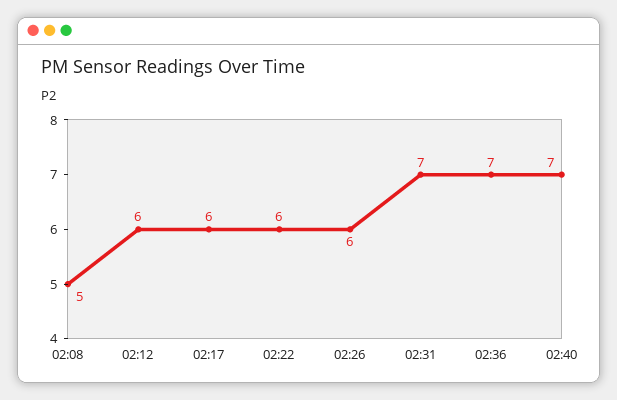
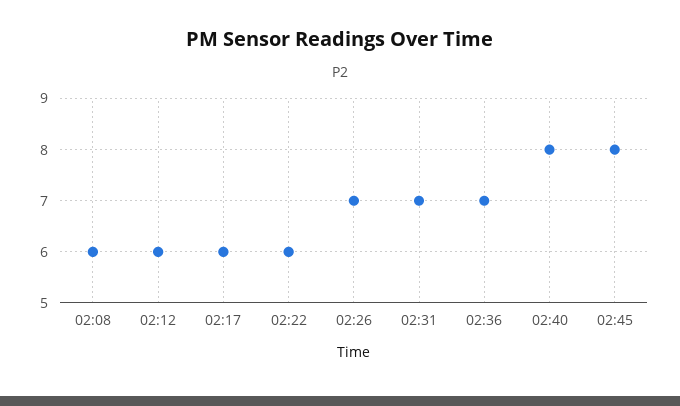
02:08: 5 -> 6
02:26: 6 -> 7
02:40: 7 -> 8
02:45: none -> 8

